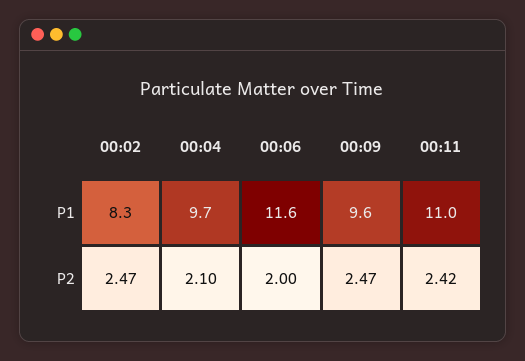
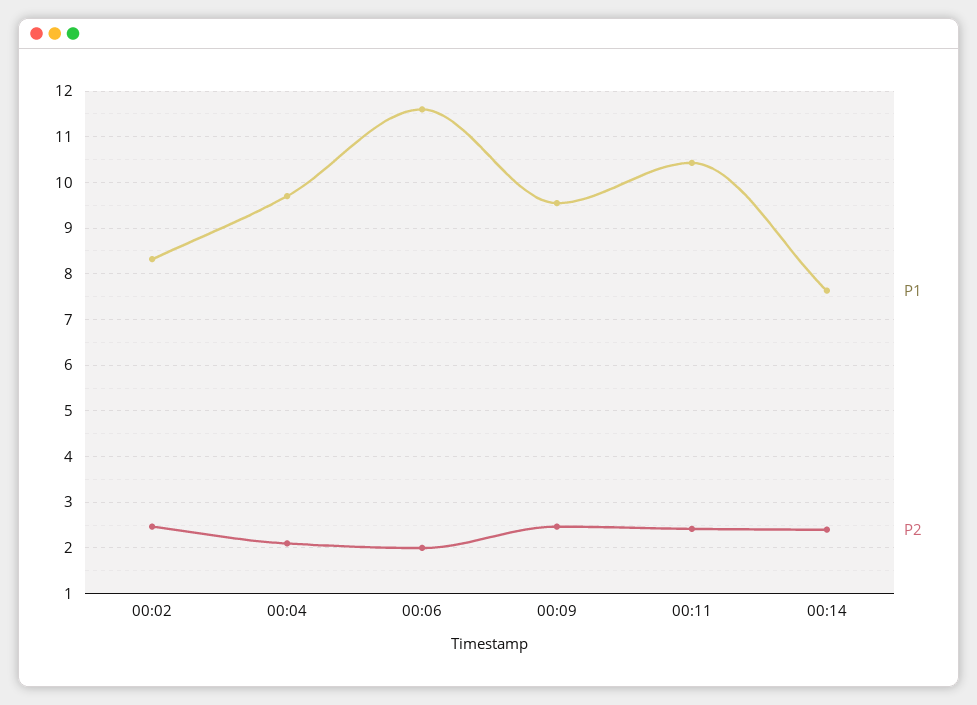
P1, 00:11: 11 -> 10.4
P1, 00:14: none -> 7.6
P2, 00:14: none -> 2.4

